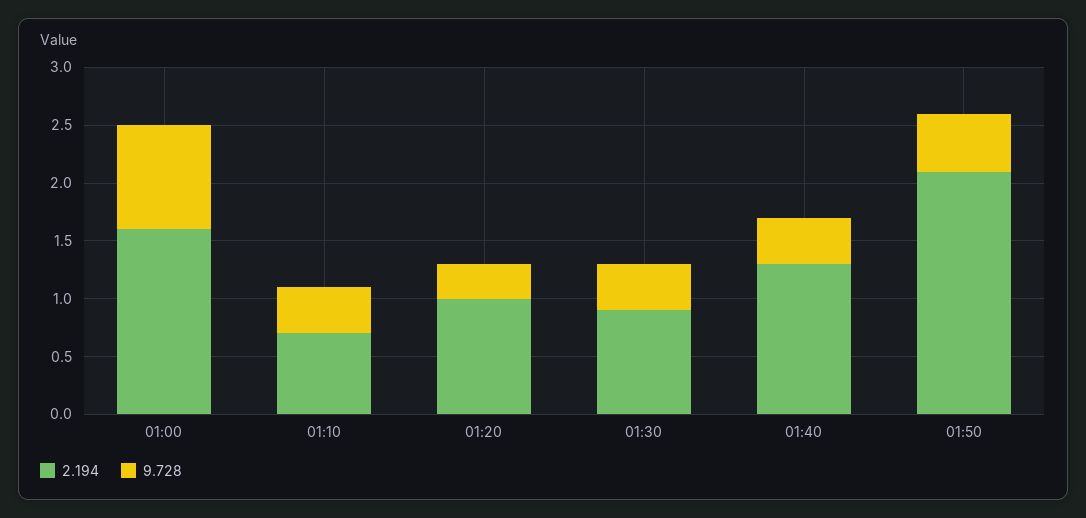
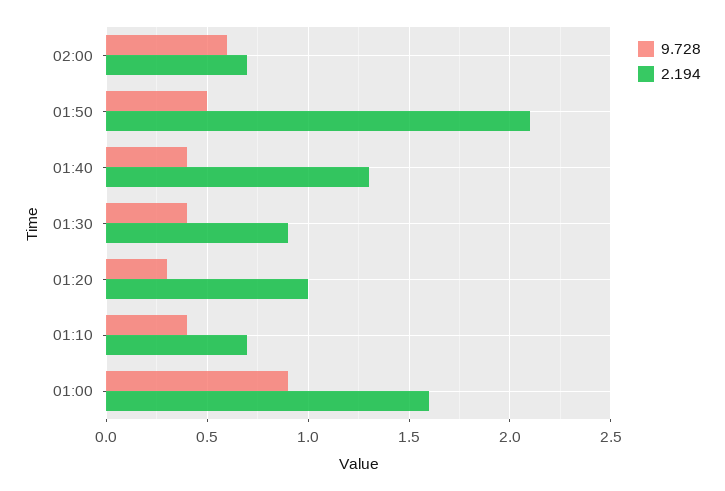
9.728, 02:00: none -> 0.6
2.194, 02:00: none -> 0.7

